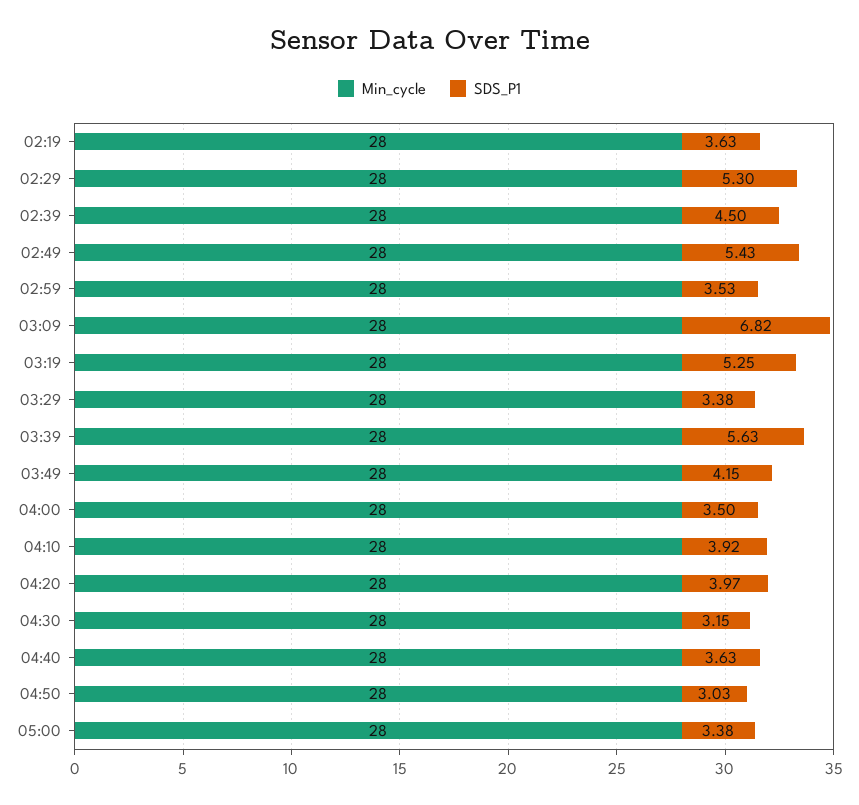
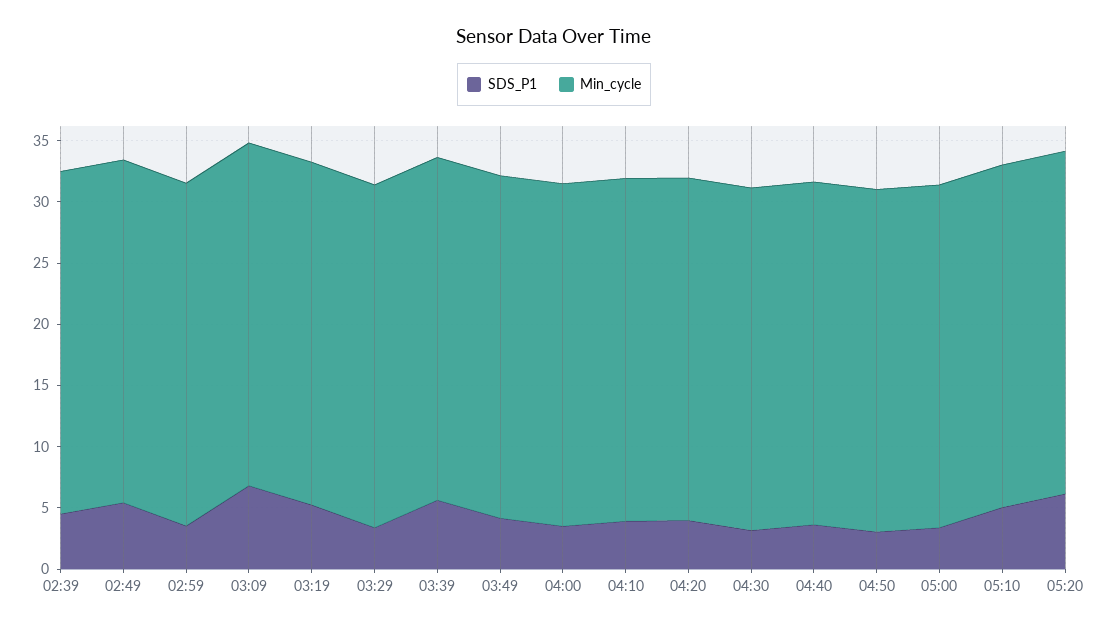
Min_cycle, 02:19: 28 -> none
SDS_P1, 02:19: 3.63 -> none
Min_cycle, 02:29: 28 -> none
SDS_P1, 02:29: 5.3 -> none
SDS_P1, 05:10: none -> 5
Min_cycle, 05:10: none -> 28
SDS_P1, 05:20: none -> 6
Min_cycle, 05:20: none -> 28

